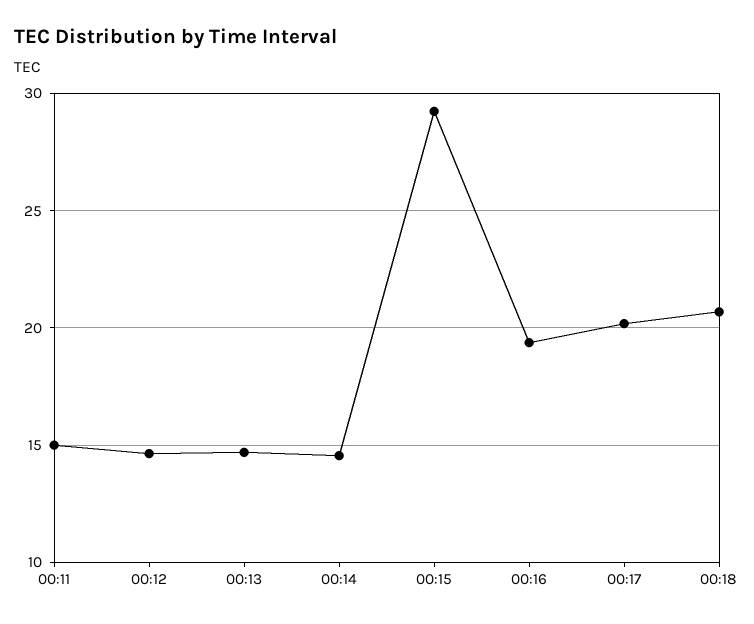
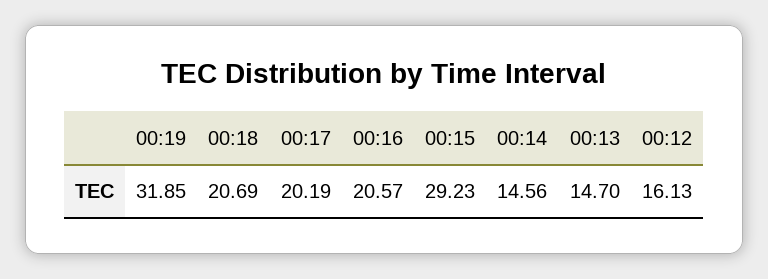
00:11: 15 -> none
00:12: 14.5 -> 16.13
00:16: 19.5 -> 20.57
00:19: none -> 31.85

